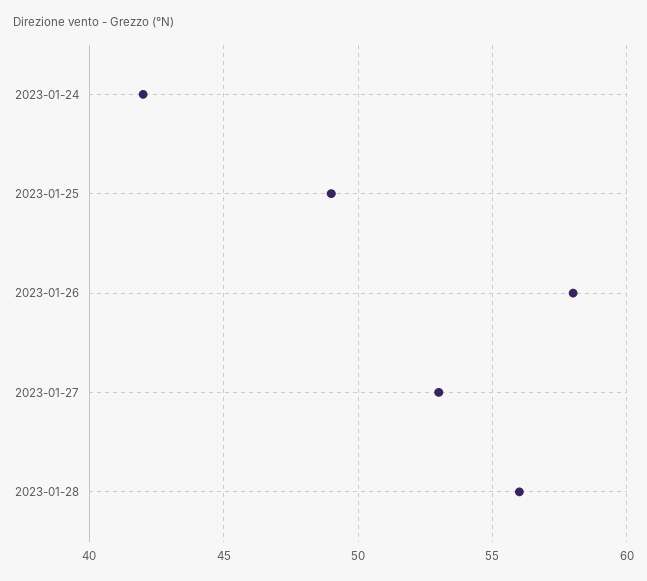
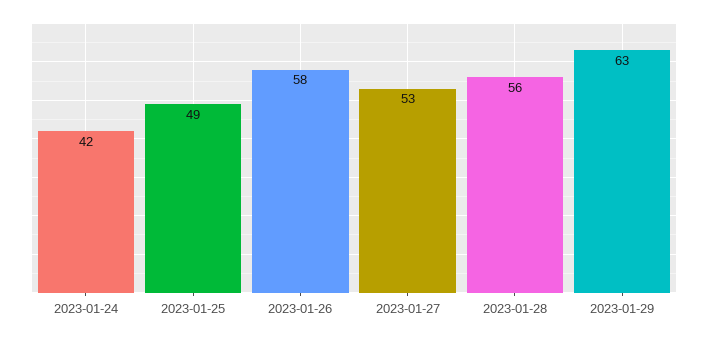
2023-01-29: none -> 63

